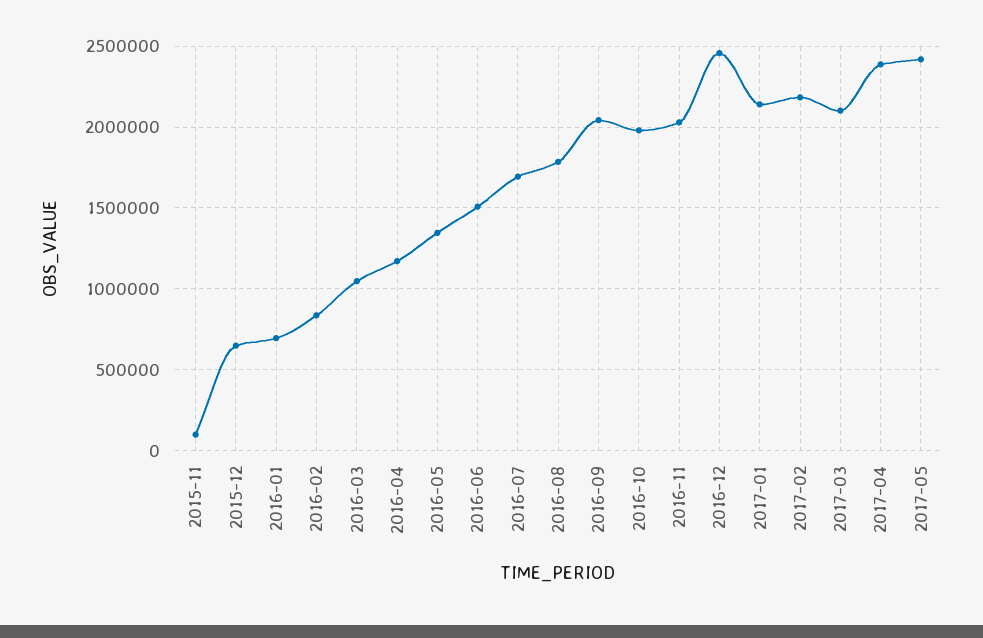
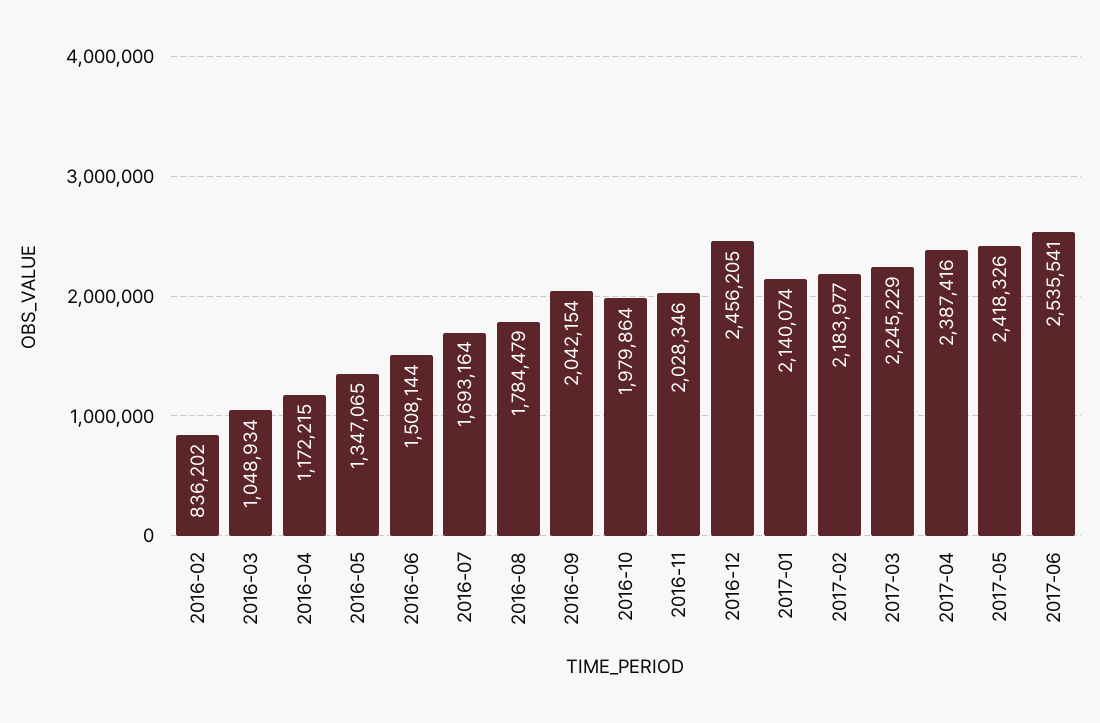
2015-11: 100000 -> none
2015-12: 650000 -> none
2016-01: 700000 -> none
2017-03: 2100000 -> 2245229
2017-06: none -> 2535541

